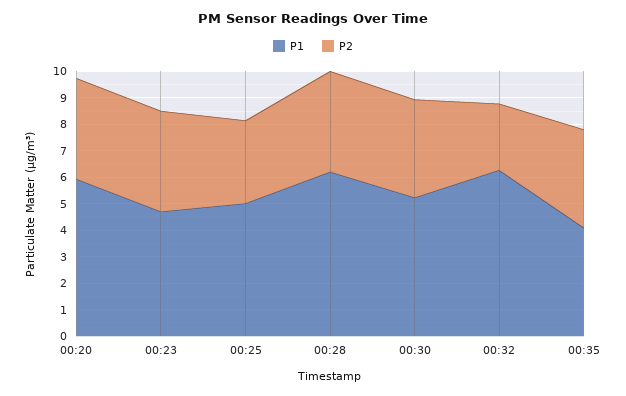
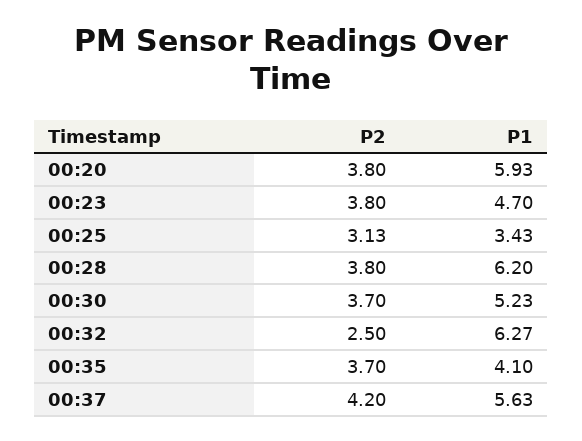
P1, 00:25: 5 -> 3.43
P2, 00:37: none -> 4.2
P1, 00:37: none -> 5.63

